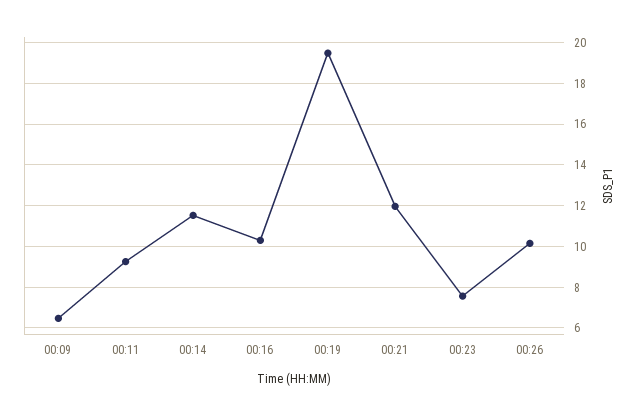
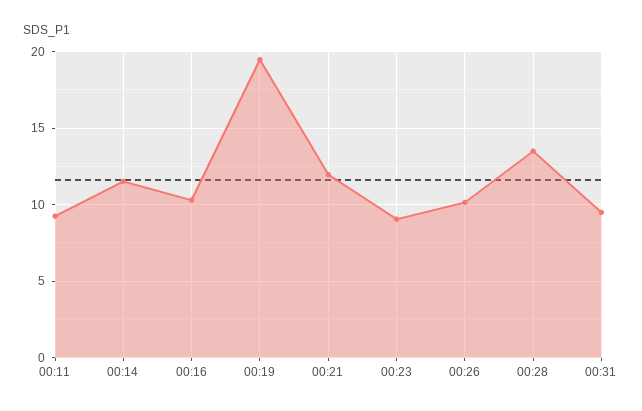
00:09: 6.5 -> none
00:23: 7.5 -> 9
00:28: none -> 13.5
00:31: none -> 9.5

